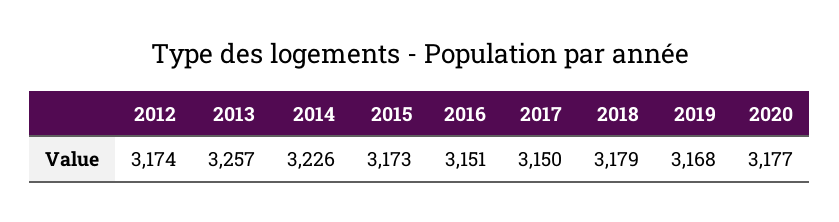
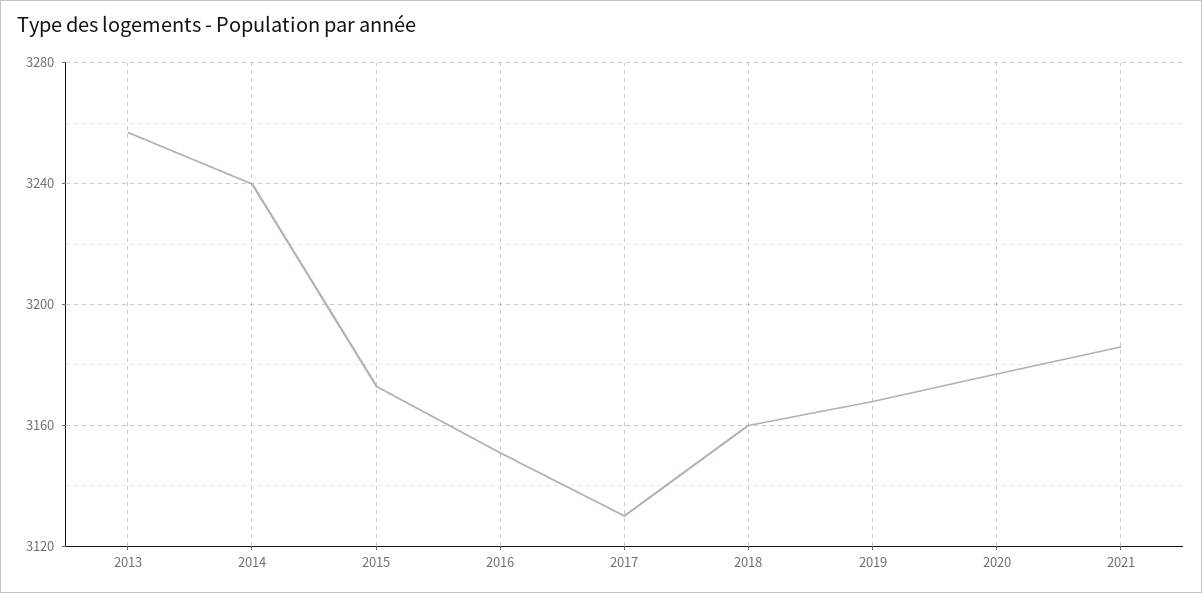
2012: 3174 -> none
2014: 3226 -> 3240
2017: 3150 -> 3130
2018: 3179 -> 3160
2021: none -> 3185

